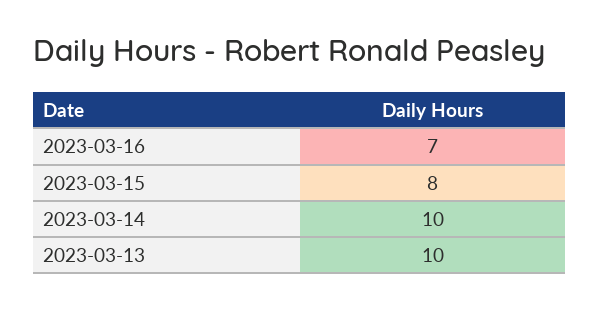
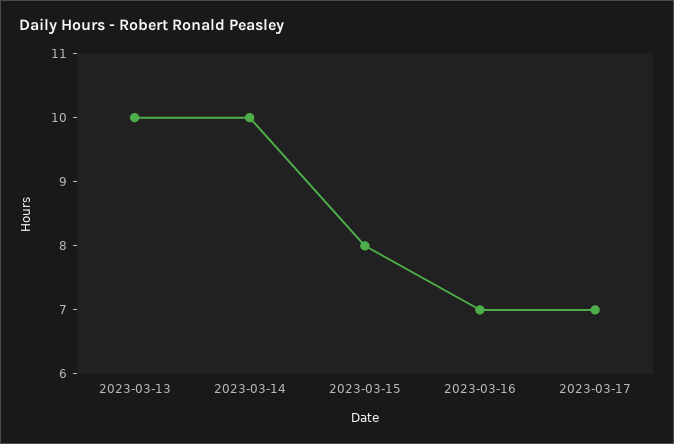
2023-03-17: none -> 7

